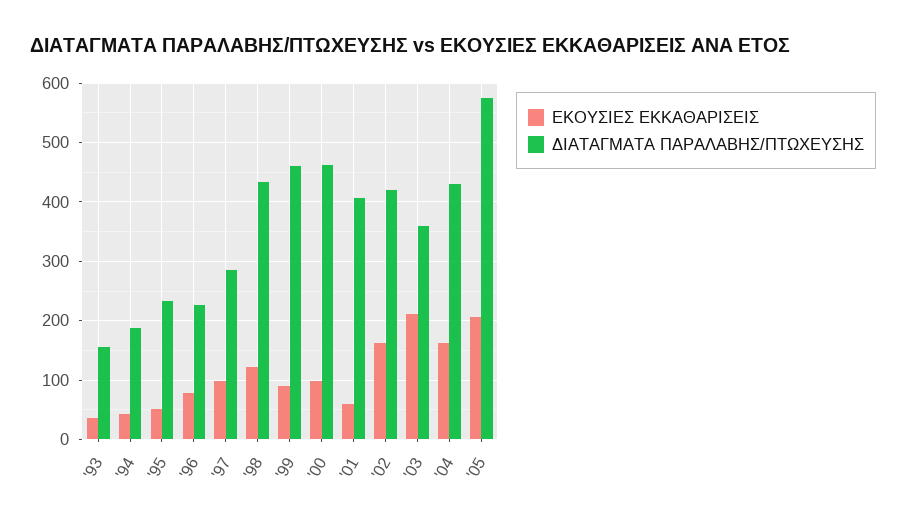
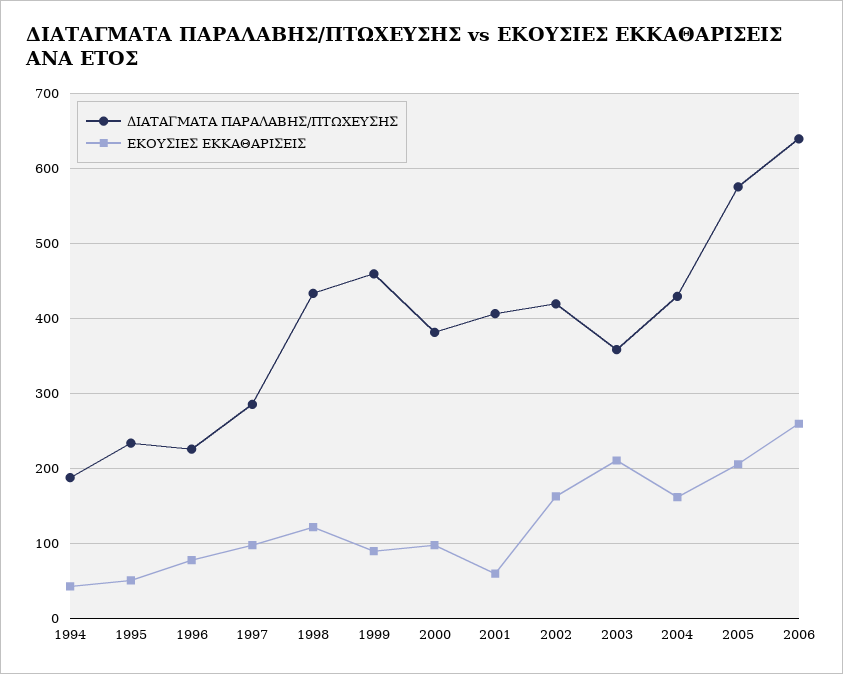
ΕΚΟΥΣΙΕΣ ΕΚΚΑΘΑΡΙΣΕΙΣ, '93: 40 -> none
ΔΙΑΤΑΓΜΑΤΑ ΠΑΡΑΛΑΒΗΣ/ΠΤΩΧΕΥΣΗΣ, '93: 160 -> none
ΔΙΑΤΑΓΜΑΤΑ ΠΑΡΑΛΑΒΗΣ/ΠΤΩΧΕΥΣΗΣ, '00: 460 -> 380
ΔΙΑΤΑΓΜΑΤΑ ΠΑΡΑΛΑΒΗΣ/ΠΤΩΧΕΥΣΗΣ, 2006: none -> 640
ΕΚΟΥΣΙΕΣ ΕΚΚΑΘΑΡΙΣΕΙΣ, 2006: none -> 260

